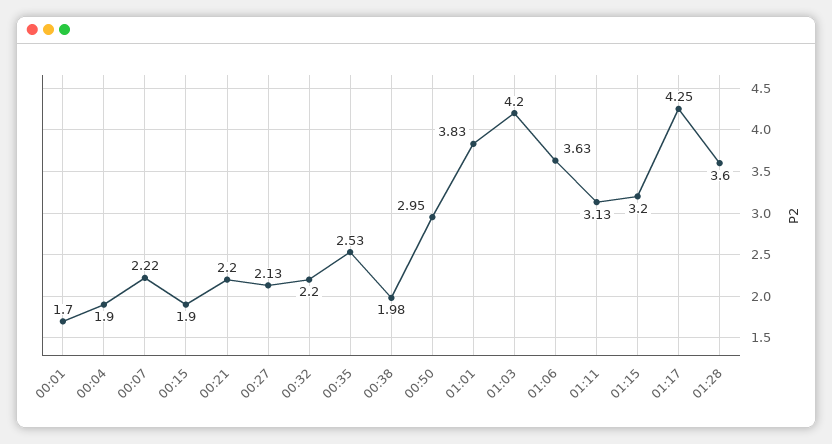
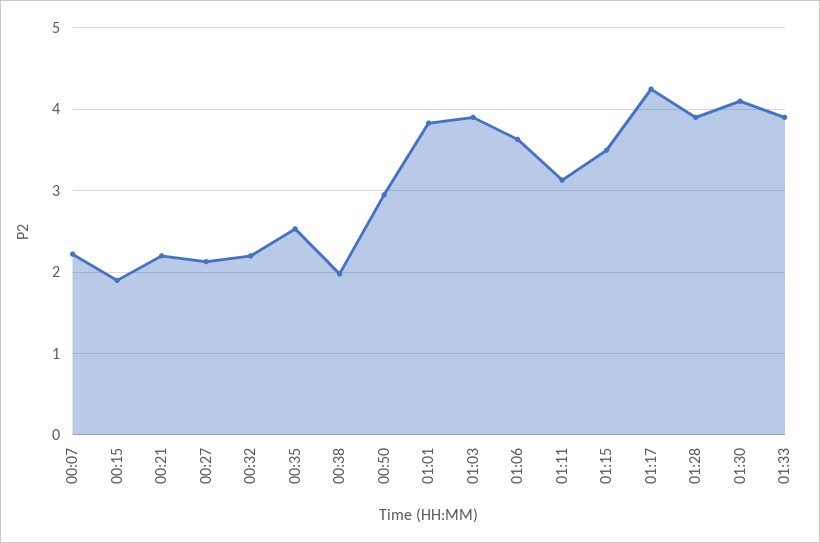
00:01: 1.7 -> none
00:04: 1.9 -> none
01:03: 4.2 -> 3.9
01:15: 3.2 -> 3.5
01:28: 3.6 -> 3.9
01:30: none -> 4.1
01:33: none -> 3.9

